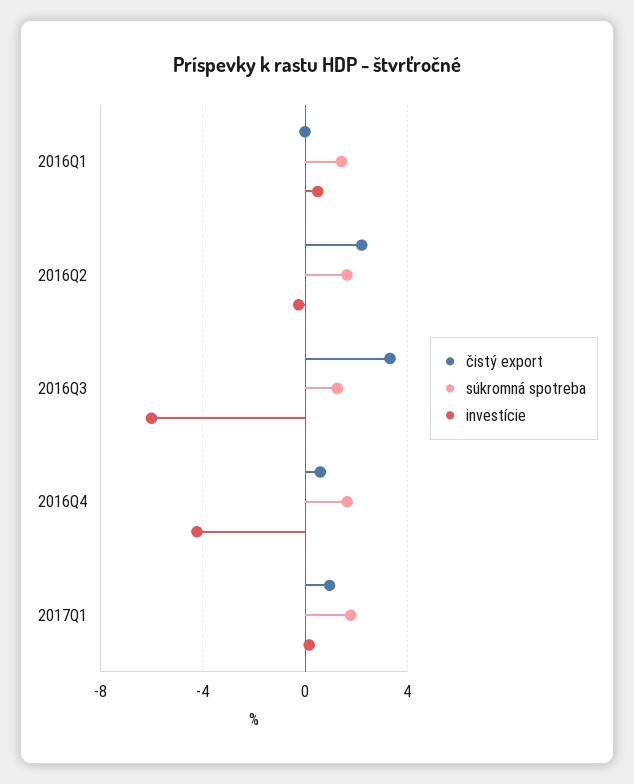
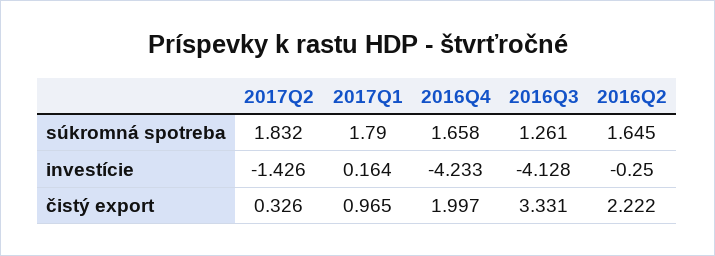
čistý export, 2016Q1: 0 -> none
súkromná spotreba, 2016Q1: 1.5 -> none
investície, 2016Q1: 0.5 -> none
investície, 2016Q3: -6 -> -4.128
čistý export, 2016Q4: 0.5 -> 1.997
súkromná spotreba, 2017Q2: none -> 1.832
investície, 2017Q2: none -> -1.426
čistý export, 2017Q2: none -> 0.326

